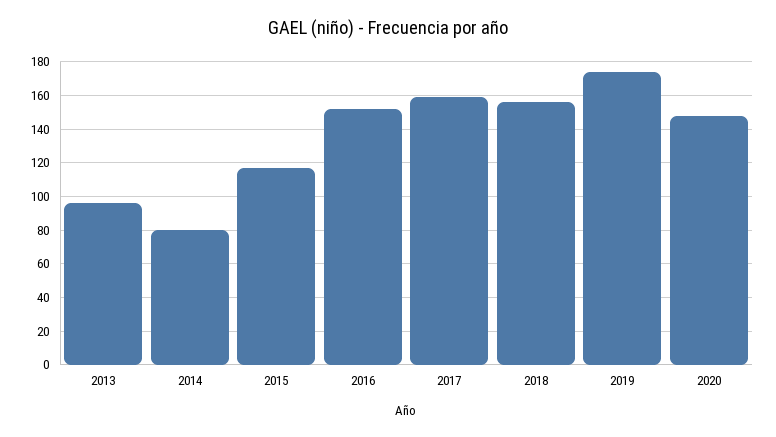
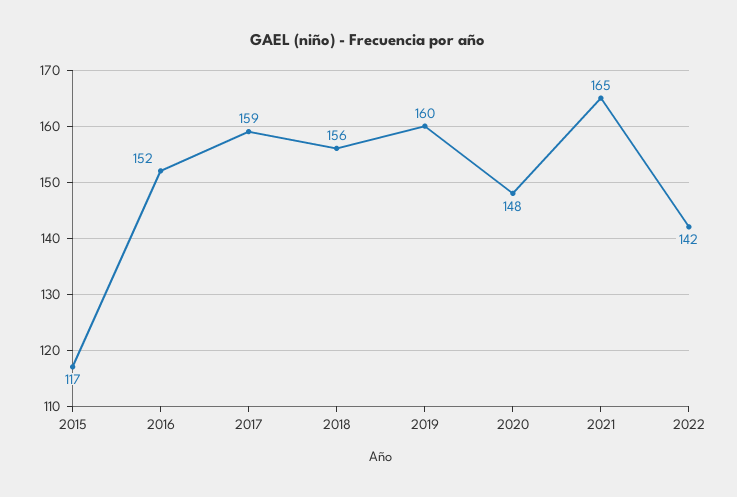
2013: 95 -> none
2014: 80 -> none
2019: 175 -> 160
2021: none -> 165
2022: none -> 142

